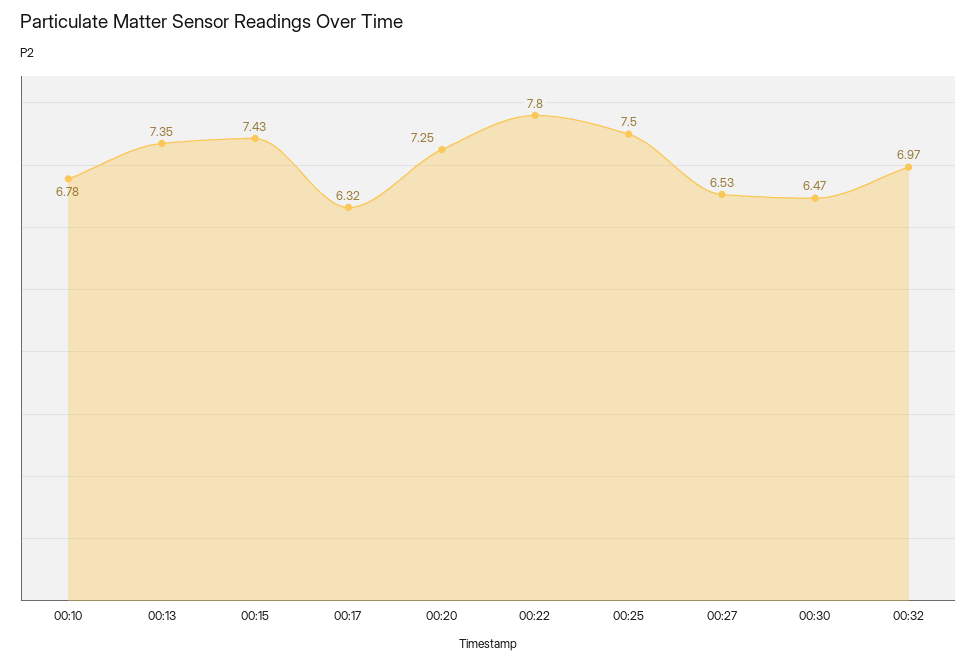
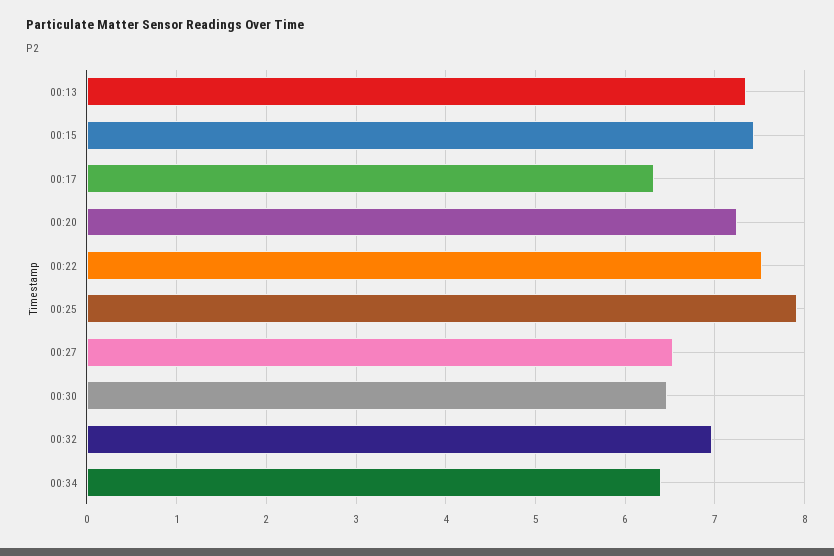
00:10: 6.78 -> none
00:22: 7.8 -> 7.5
00:25: 7.5 -> 7.9
00:34: none -> 6.4

